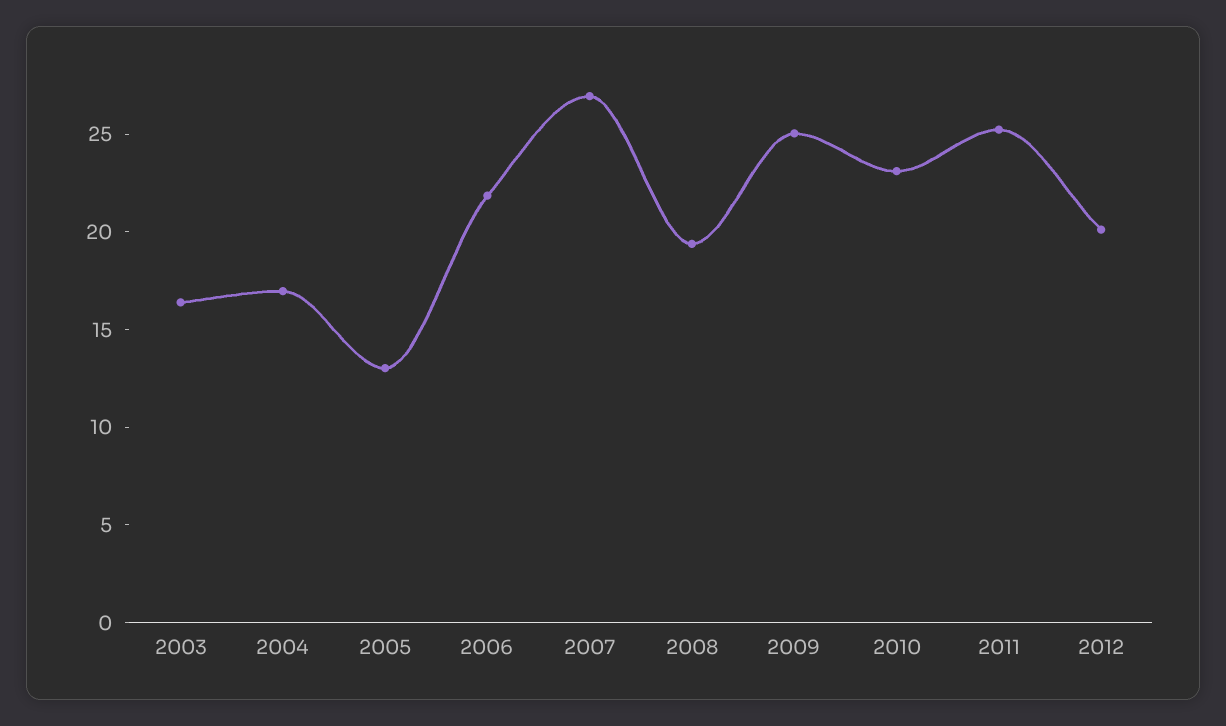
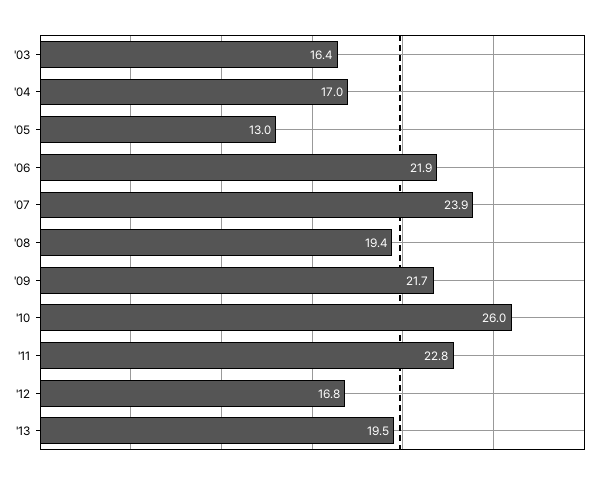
2007: 27 -> 23.9
2009: 25 -> 21.7
2010: 23 -> 26
2011: 25 -> 22.8
2012: 20 -> 16.8
'13: none -> 19.5

